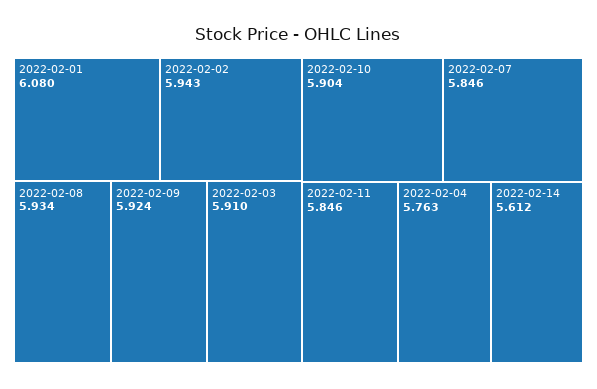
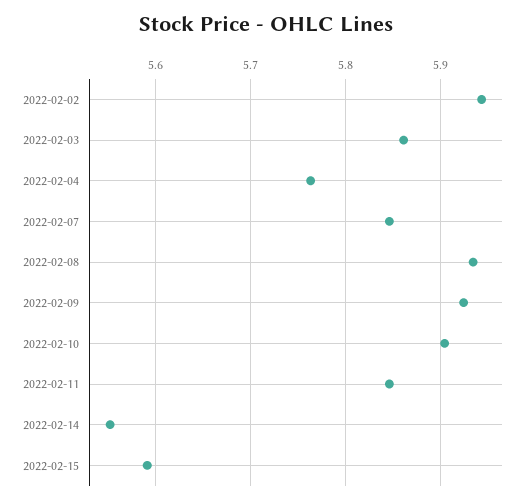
2022-02-01: 6.08 -> none
2022-02-03: 5.91 -> 5.86
2022-02-14: 5.612 -> 5.55
2022-02-15: none -> 5.59

